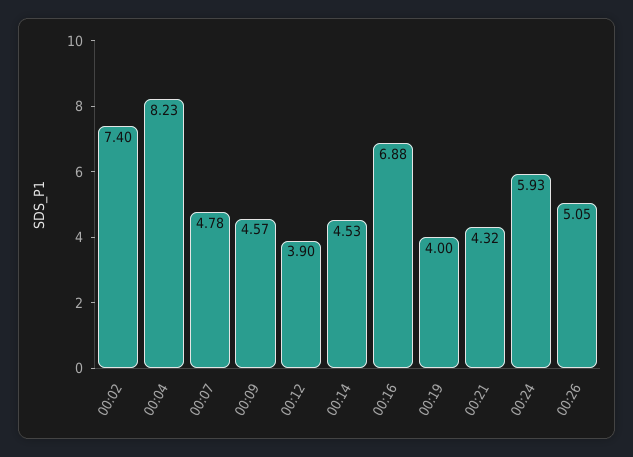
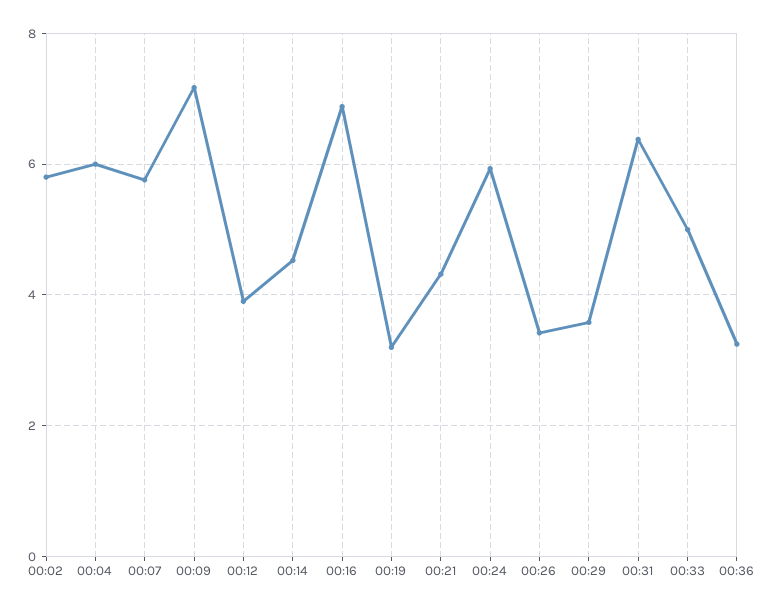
00:02: 7.4 -> 5.8
00:04: 8.23 -> 6
00:07: 4.78 -> 5.8
00:09: 4.57 -> 7.2
00:19: 4 -> 3.2
00:26: 5.05 -> 3.4
00:29: none -> 3.6
00:31: none -> 6.4
00:33: none -> 5
00:36: none -> 3.2

